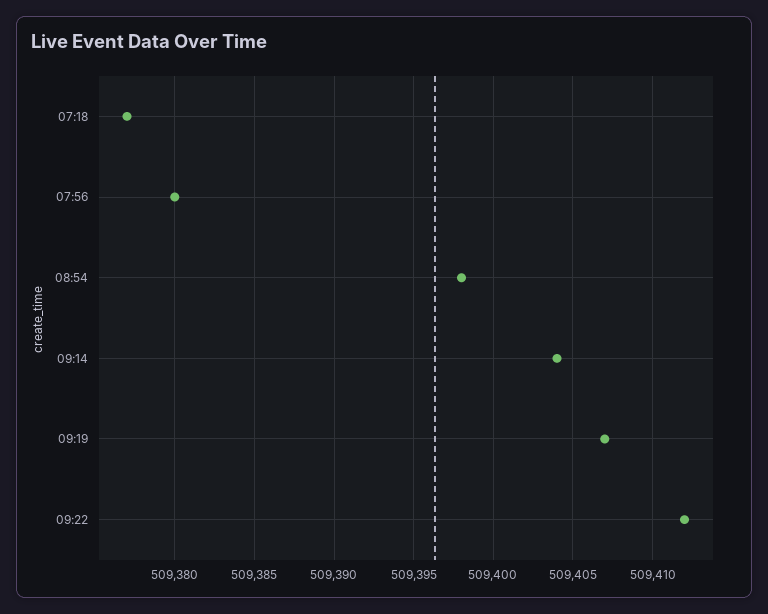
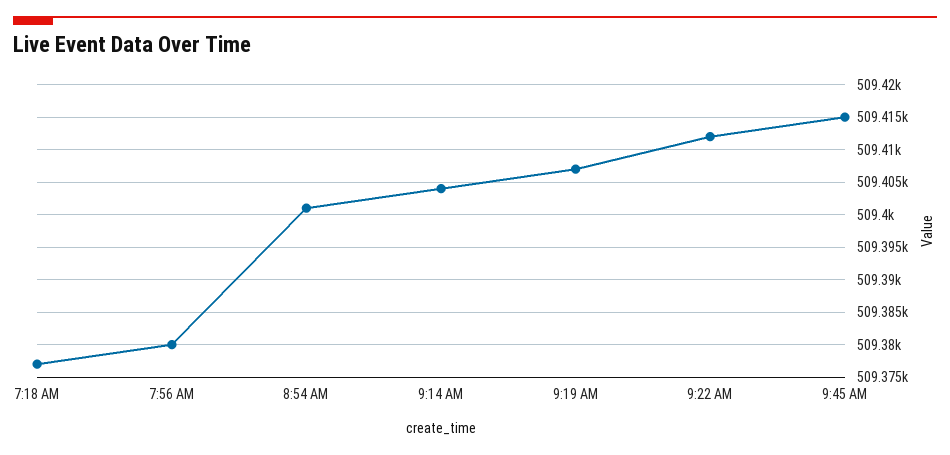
08:54: 509398 -> 509401
9:45 AM: none -> 509415

